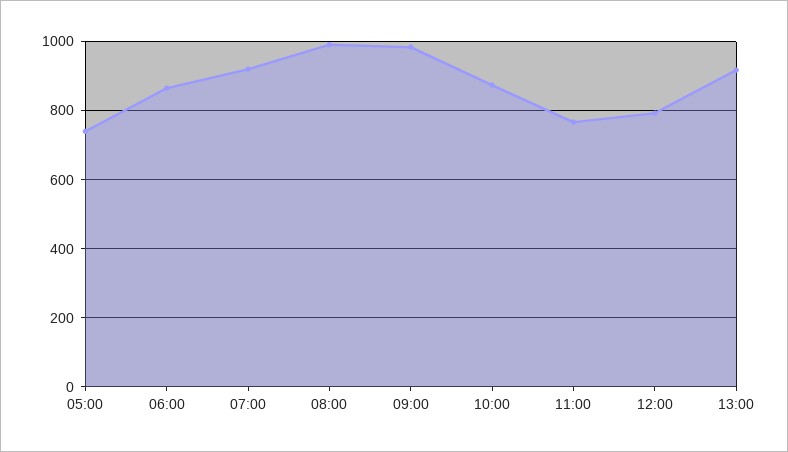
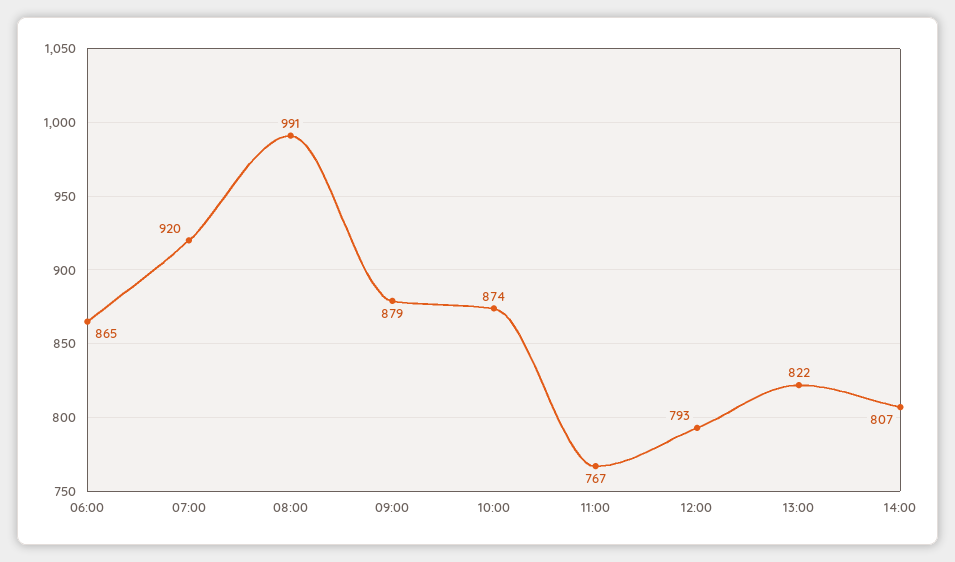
05:00: 740 -> none
09:00: 980 -> 879
13:00: 920 -> 822
14:00: none -> 807

